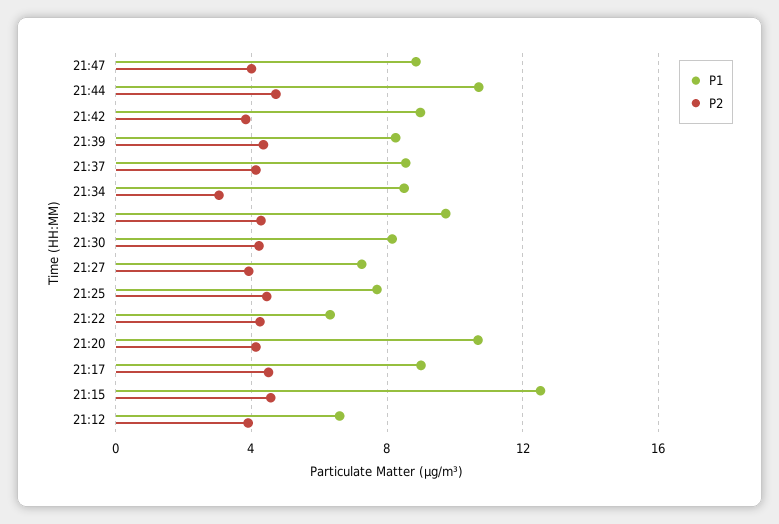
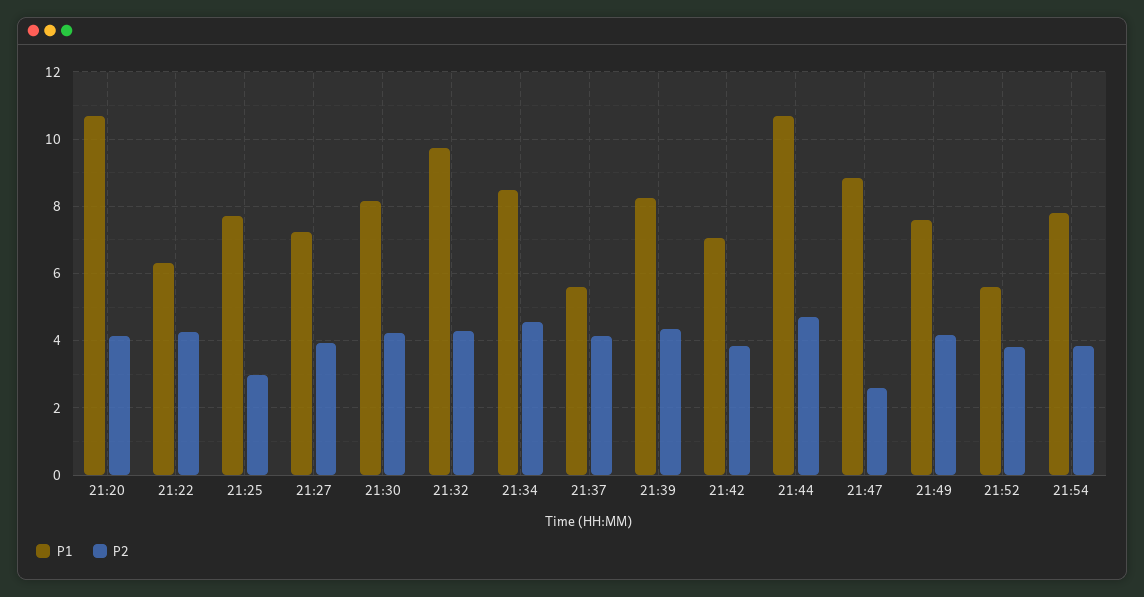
P2, 21:47: 4 -> 2.6
P1, 21:42: 9 -> 7
P1, 21:37: 8.5 -> 5.6
P2, 21:34: 3 -> 4.6
P2, 21:25: 4.5 -> 3
P1, 21:17: 9 -> none
P2, 21:17: 4.5 -> none
P1, 21:15: 12.5 -> none
P2, 21:15: 4.5 -> none
P1, 21:12: 6.5 -> none
P2, 21:12: 4 -> none
P1, 21:49: none -> 7.6
P2, 21:49: none -> 4.2
P1, 21:52: none -> 5.6
P2, 21:52: none -> 3.8
P1, 21:54: none -> 7.8
P2, 21:54: none -> 3.8

